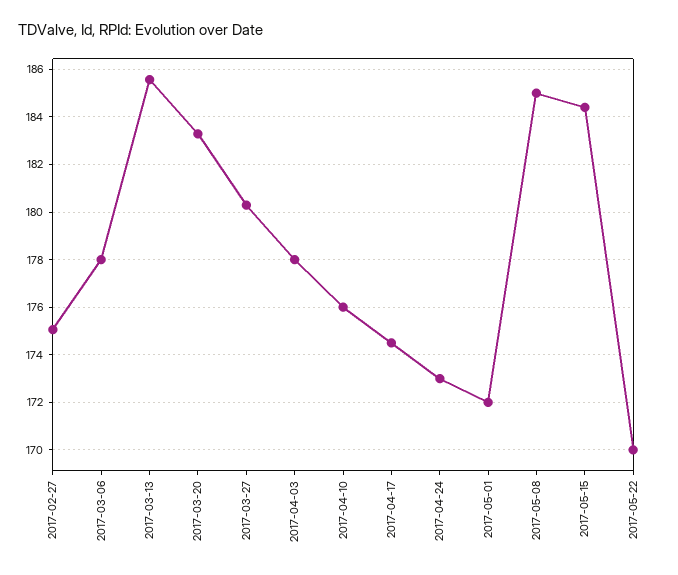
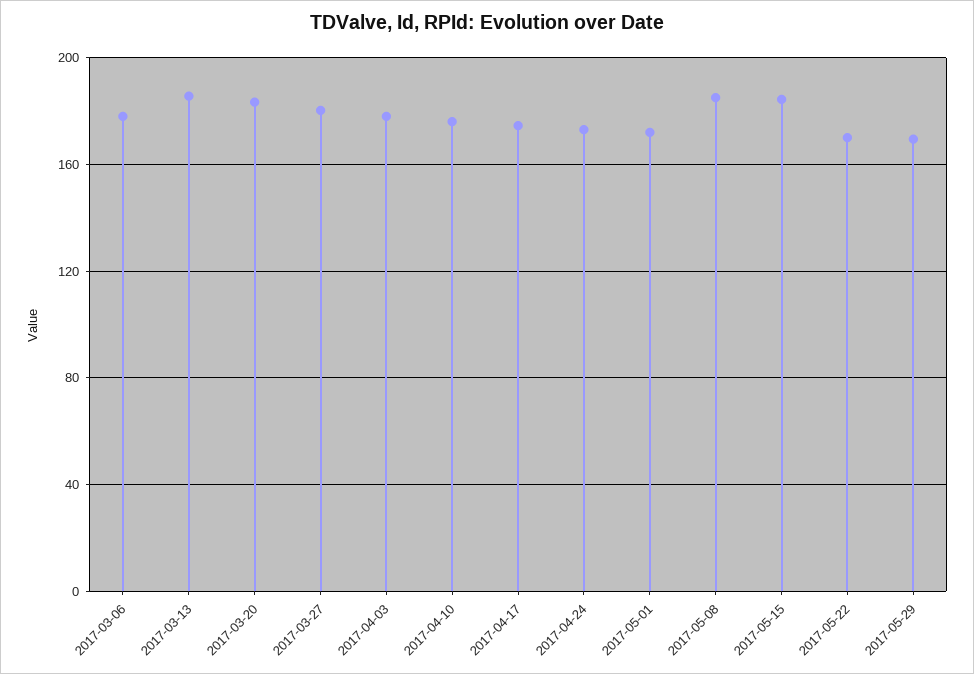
2017-02-27: 175 -> none
2017-05-29: none -> 170

